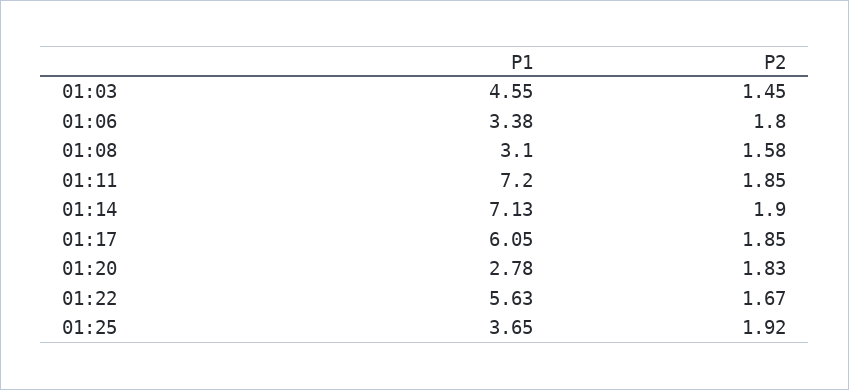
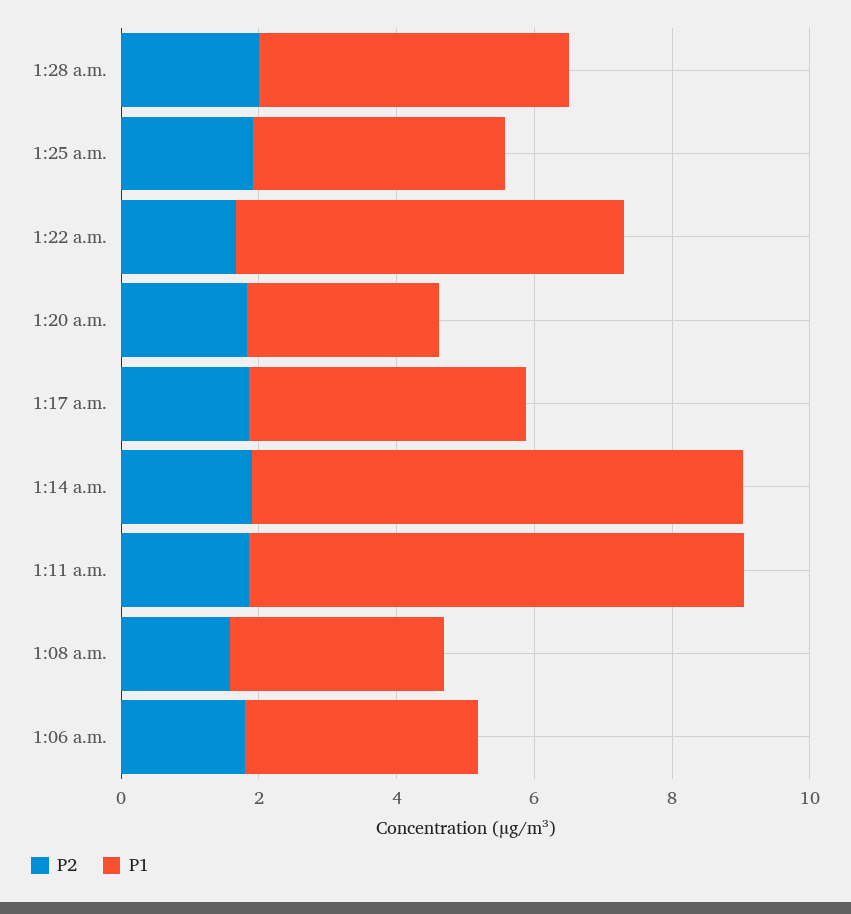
P1, 01:03: 4.55 -> none
P2, 01:03: 1.45 -> none
P1, 01:17: 6.05 -> 4
P2, 1:28 a.m.: none -> 2
P1, 1:28 a.m.: none -> 4.5

